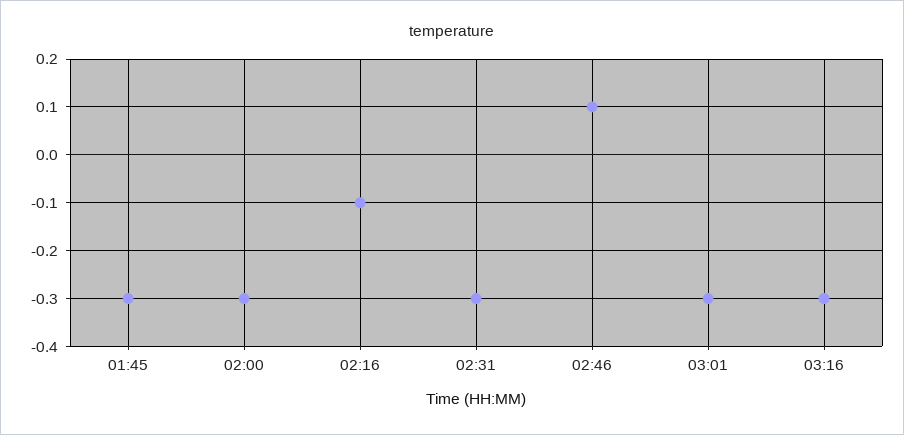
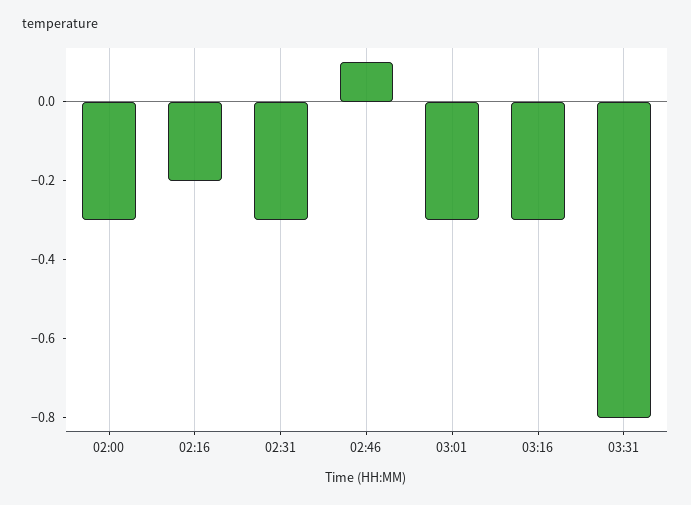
01:45: -0.3 -> none
02:16: -0.1 -> -0.2
03:31: none -> -0.8

